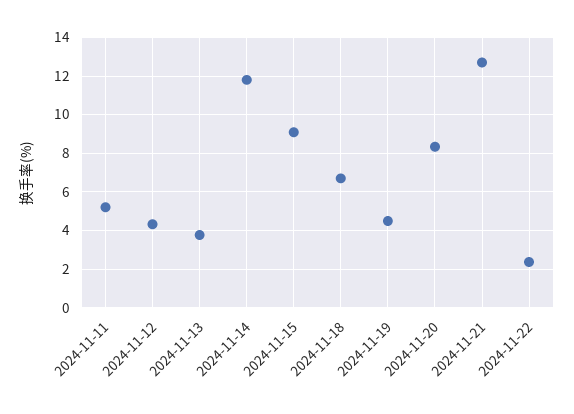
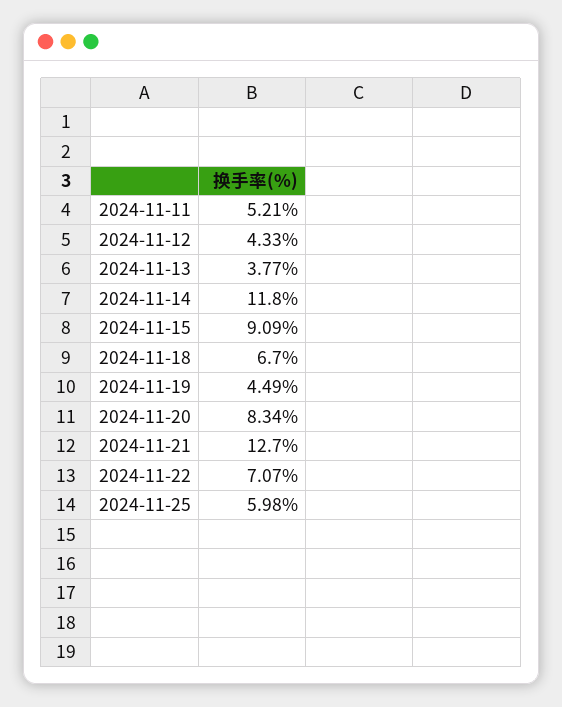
2024-11-22: 2.5 -> 7.07
2024-11-25: none -> 5.98

